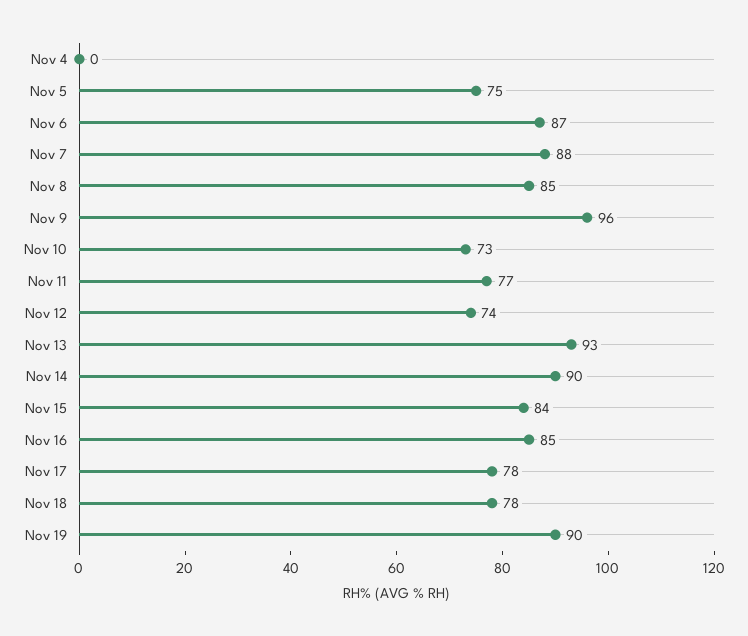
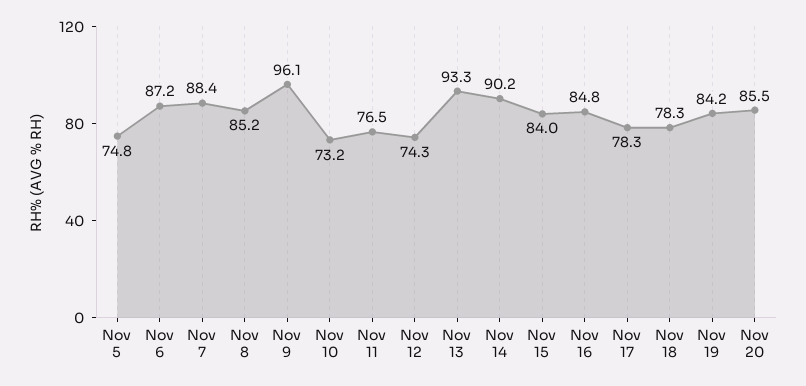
Nov 4: 0 -> none
Nov 19: 90 -> 84.2
Nov 20: none -> 85.5

